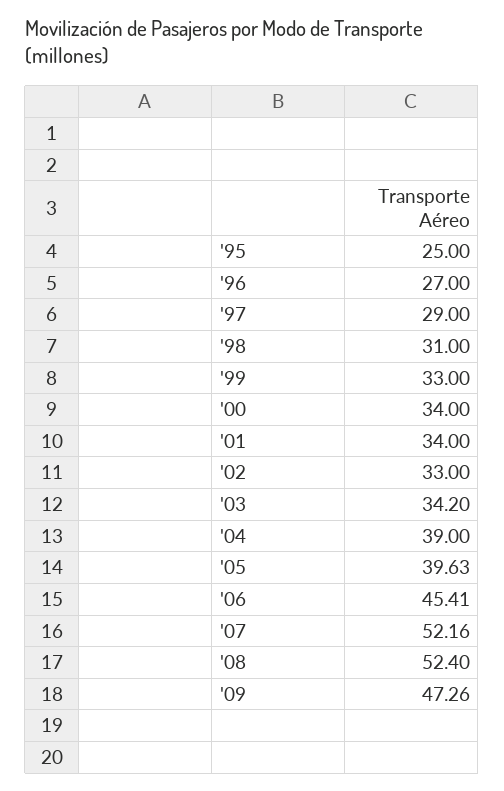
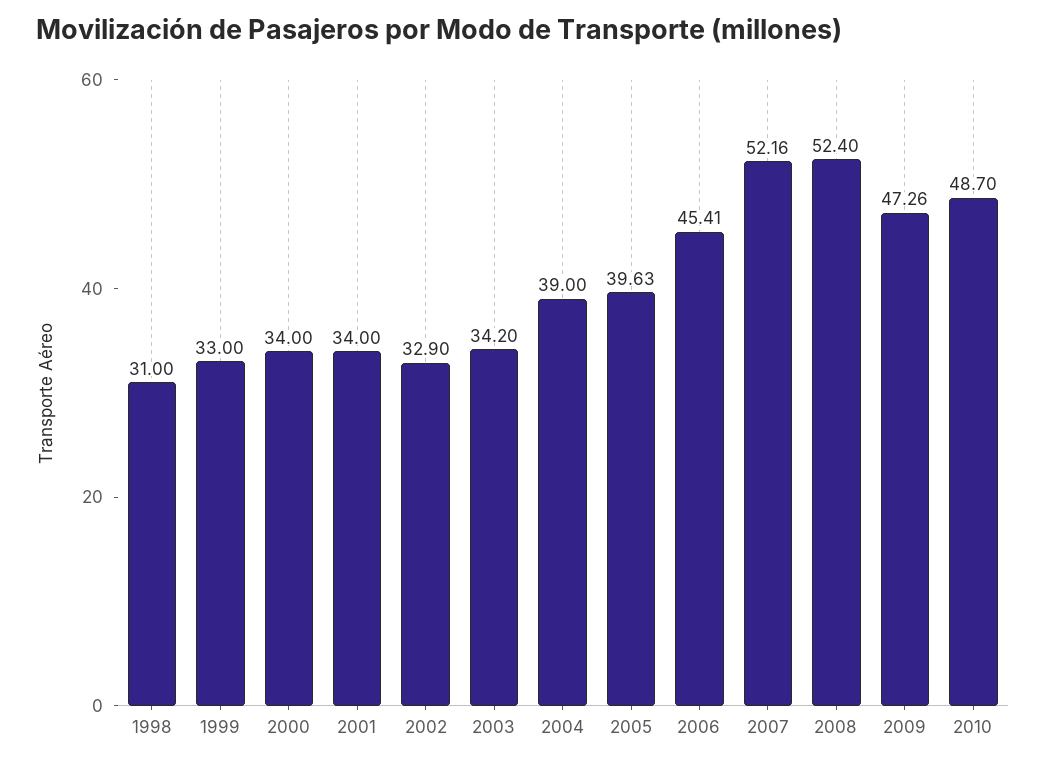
'95: 25 -> none
'96: 27 -> none
'97: 29 -> none
'02: 33 -> 32.9
2010: none -> 48.7

